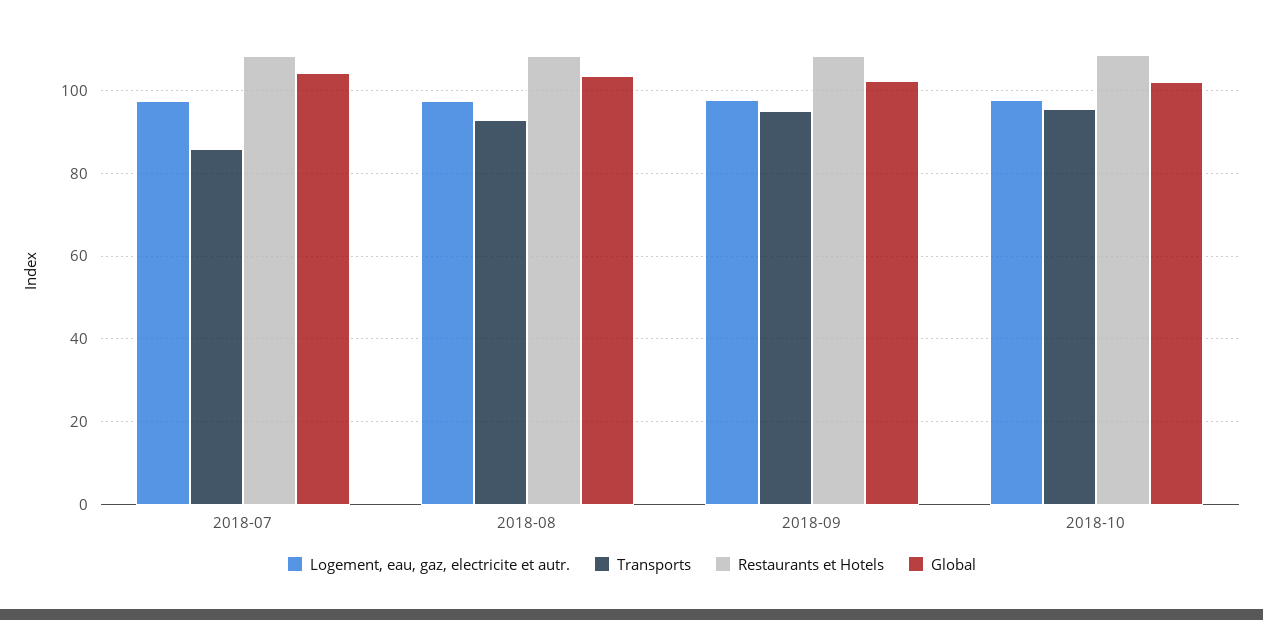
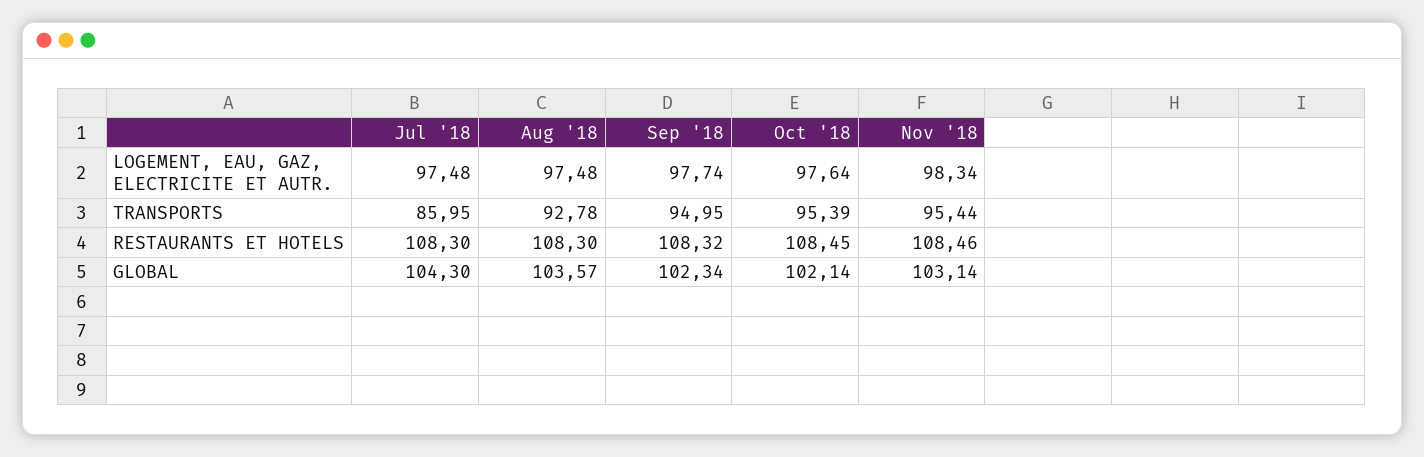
Logement, eau, gaz, electricite et autr., Nov '18: none -> 98.34
Transports, Nov '18: none -> 95.44
Restaurants et Hotels, Nov '18: none -> 108.46
Global, Nov '18: none -> 103.14

